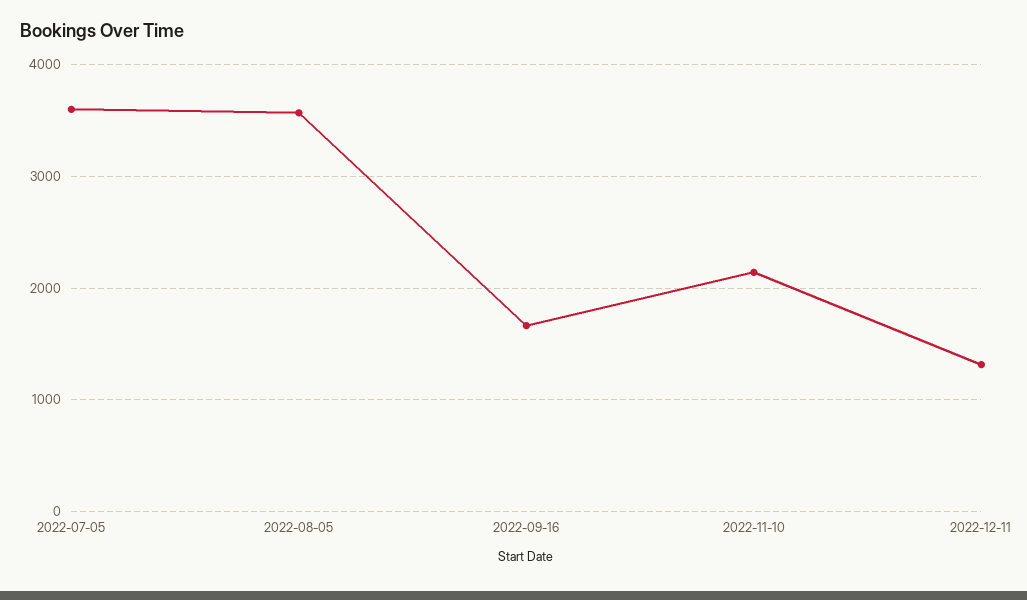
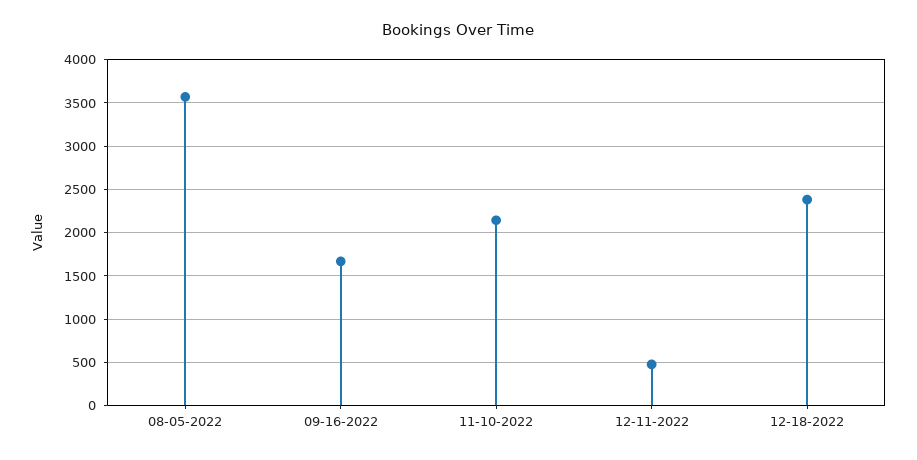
2022-07-05: 3600 -> none
2022-12-11: 1300 -> 500
12-18-2022: none -> 2400

